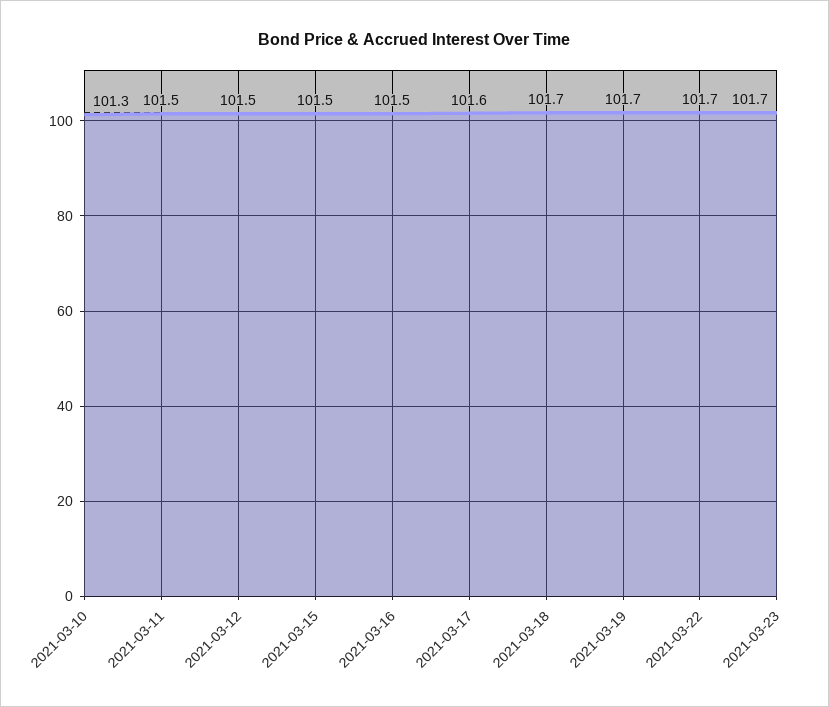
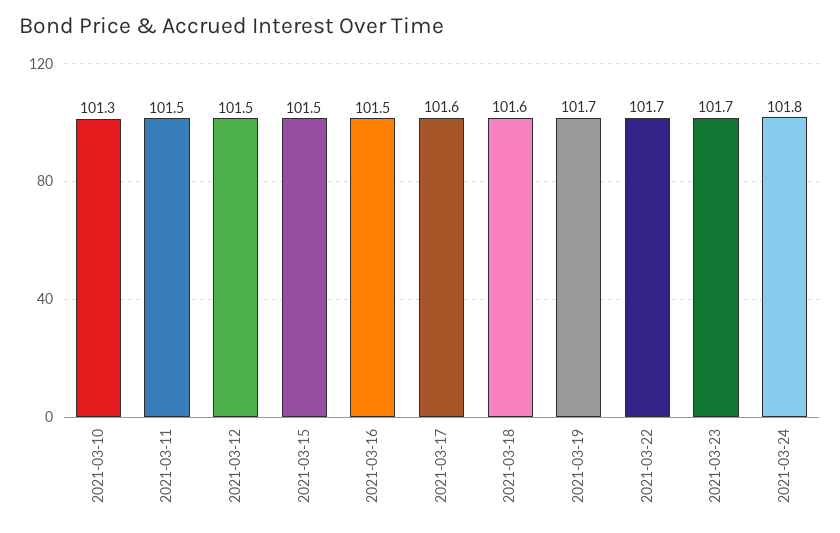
2021-03-18: 101.7 -> 101.6
2021-03-24: none -> 101.8

